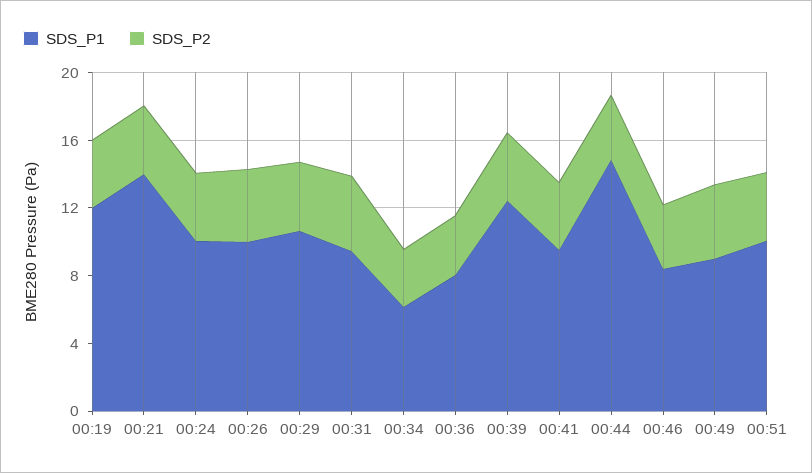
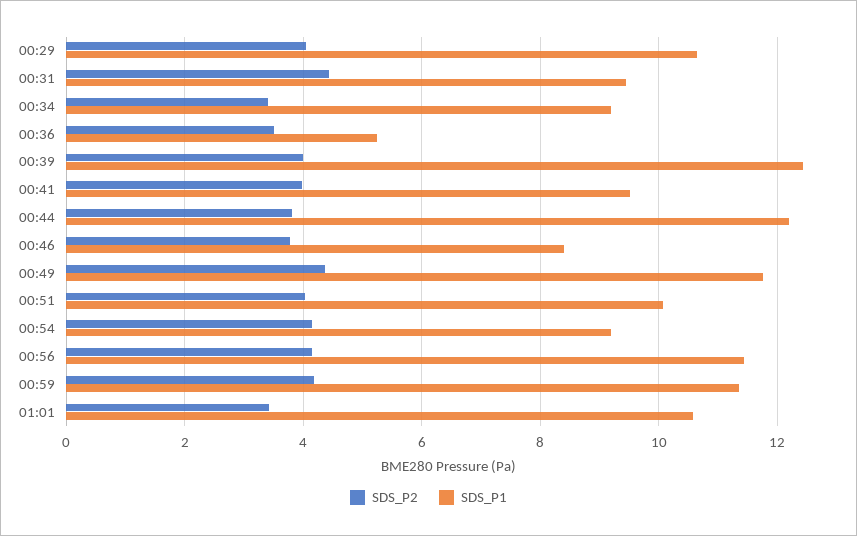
SDS_P1, 00:19: 12 -> none
SDS_P2, 00:19: 4 -> none
SDS_P1, 00:21: 14 -> none
SDS_P2, 00:21: 4 -> none
SDS_P1, 00:24: 10 -> none
SDS_P2, 00:24: 4 -> none
SDS_P1, 00:26: 10 -> none
SDS_P2, 00:26: 4 -> none
SDS_P1, 00:34: 6 -> 9.2
SDS_P1, 00:36: 8 -> 5.2
SDS_P1, 00:44: 15 -> 12.2
SDS_P1, 00:49: 9 -> 11.8
SDS_P2, 00:54: none -> 4.2
SDS_P1, 00:54: none -> 9.2
SDS_P2, 00:56: none -> 4.2
SDS_P1, 00:56: none -> 11.4
SDS_P2, 00:59: none -> 4.2
SDS_P1, 00:59: none -> 11.4
SDS_P2, 01:01: none -> 3.4
SDS_P1, 01:01: none -> 10.6

